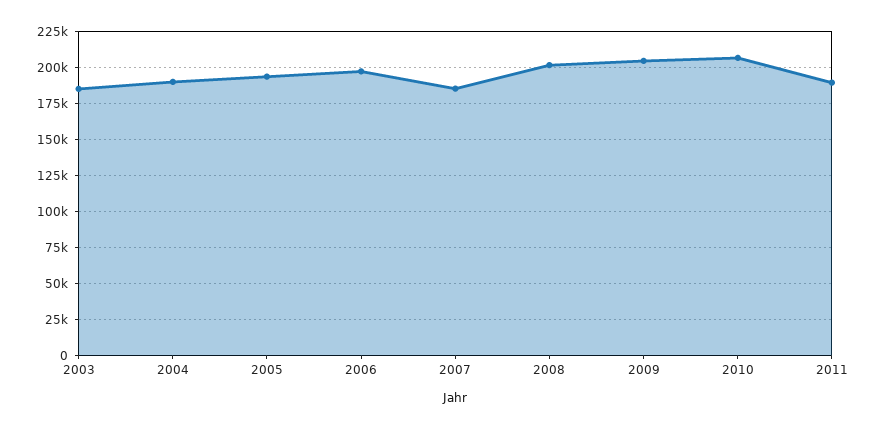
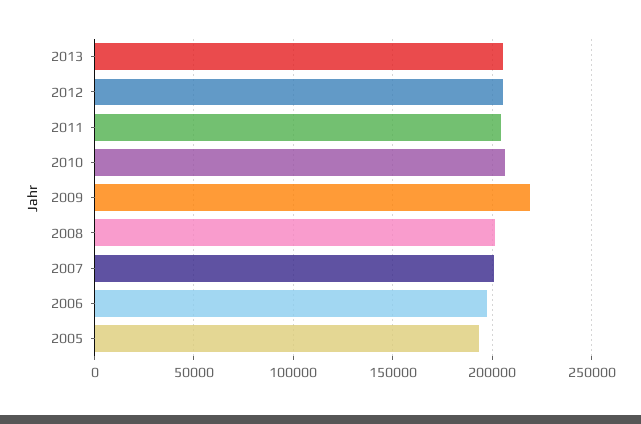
2003: 185000 -> none
2004: 190000 -> none
2007: 185000 -> 200000
2009: 205000 -> 220000
2011: 190000 -> 205000
2013: none -> 205000
2012: none -> 205000

